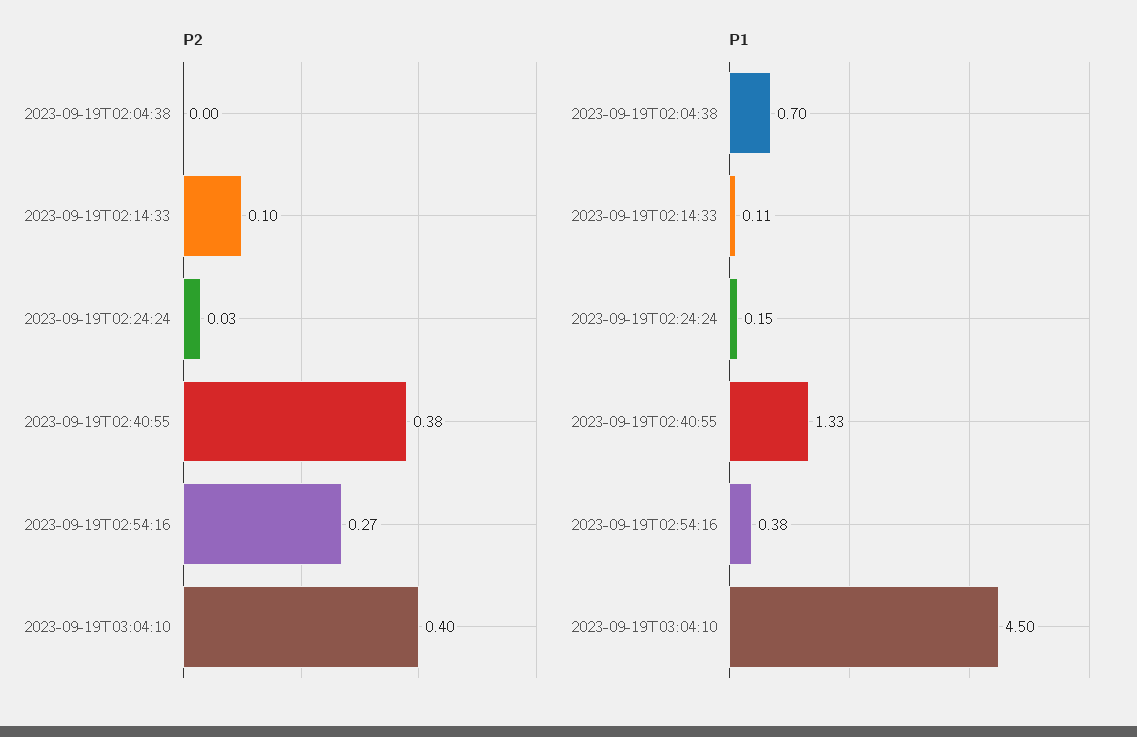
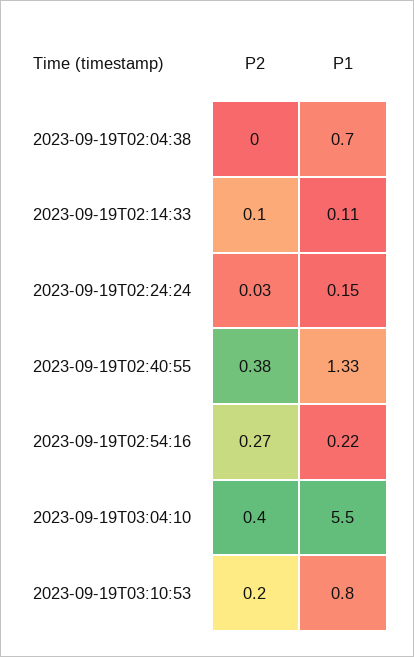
P1, 2023-09-19T02:54:16: 0.38 -> 0.22
P1, 2023-09-19T03:04:10: 4.5 -> 5.5
P2, 2023-09-19T03:10:53: none -> 0.2
P1, 2023-09-19T03:10:53: none -> 0.8

